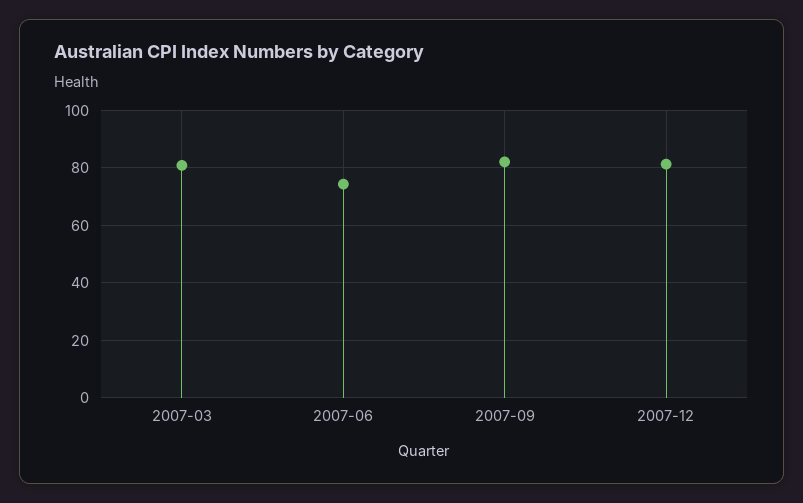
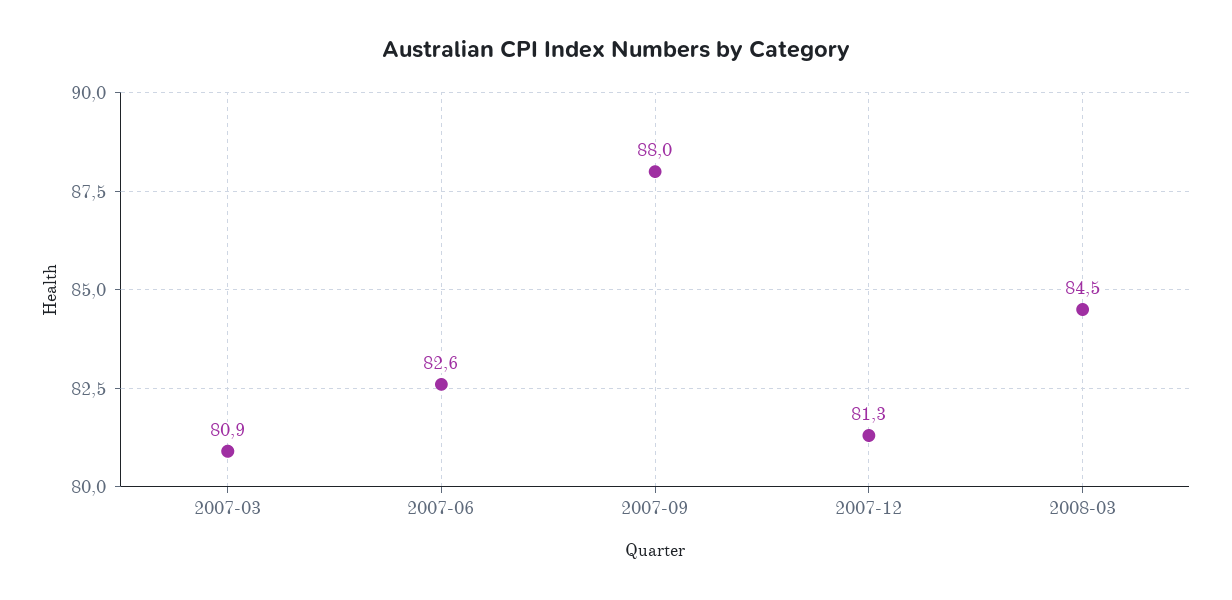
2007-06: 75 -> 82.6
2007-09: 82.5 -> 88
2008-03: none -> 84.5

